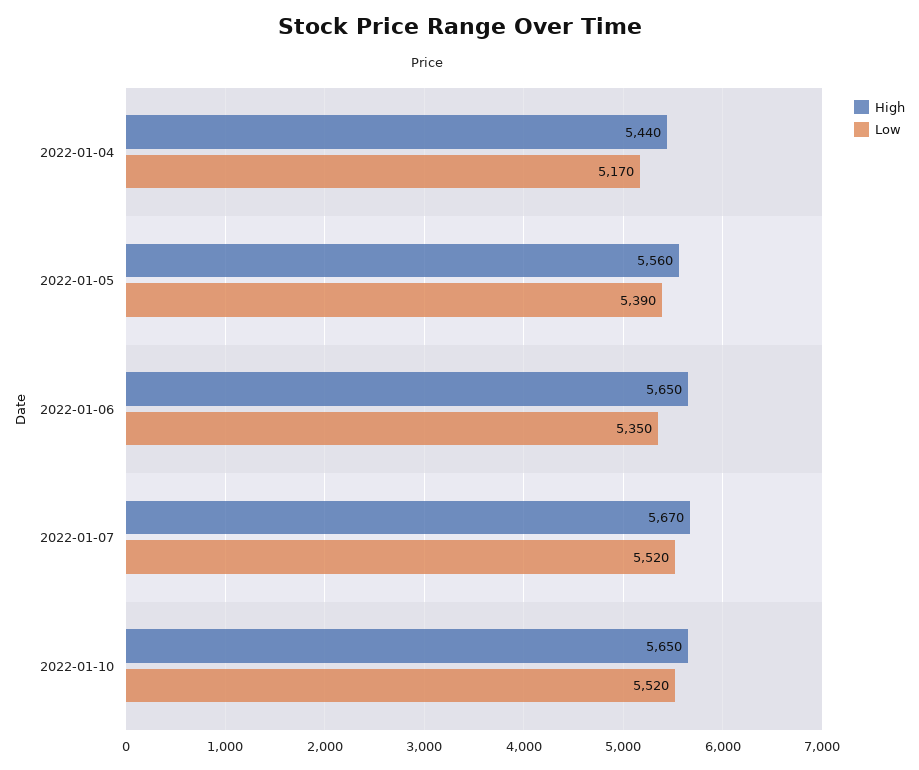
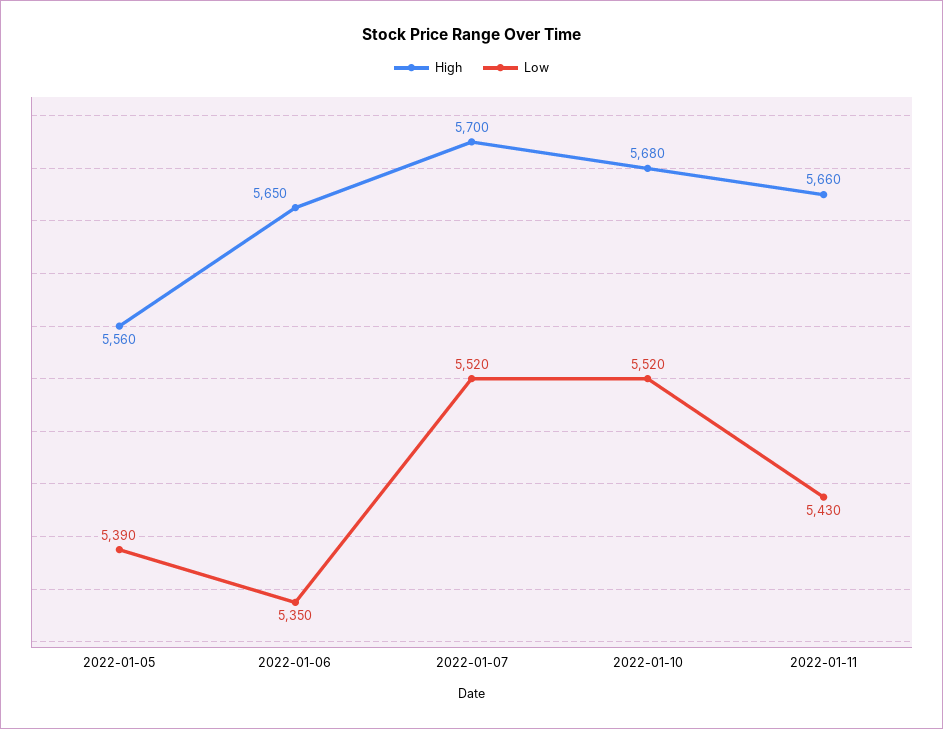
High, 2022-01-04: 5440 -> none
Low, 2022-01-04: 5170 -> none
High, 2022-01-07: 5670 -> 5700
High, 2022-01-10: 5650 -> 5680
High, 2022-01-11: none -> 5660
Low, 2022-01-11: none -> 5430

